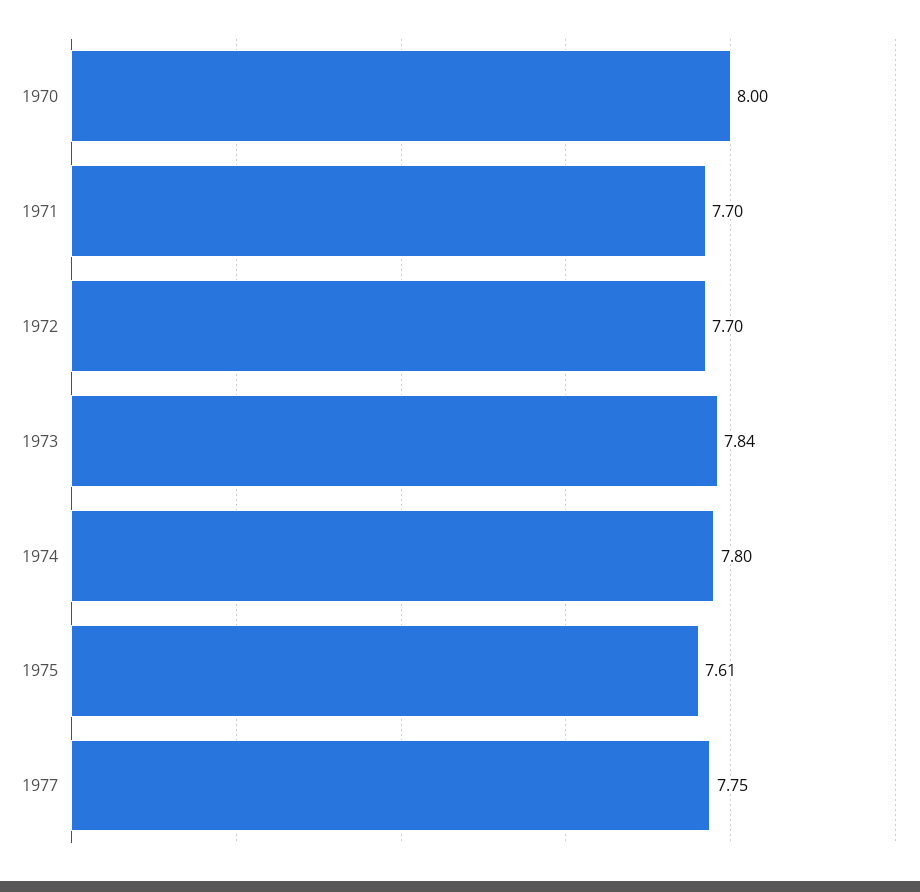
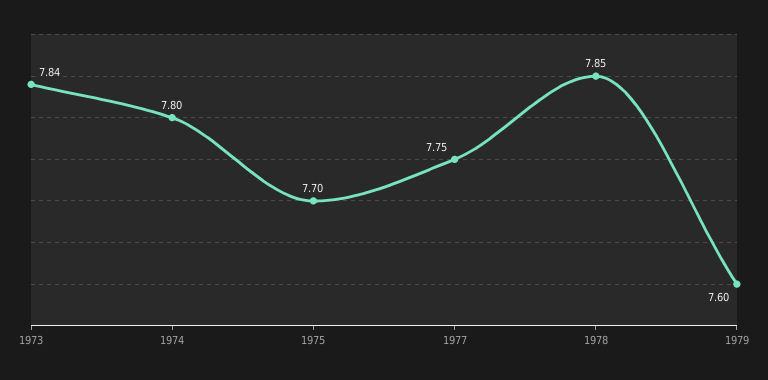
1970: 8 -> none
1971: 7.7 -> none
1972: 7.7 -> none
1975: 7.61 -> 7.7
1978: none -> 7.85
1979: none -> 7.6

